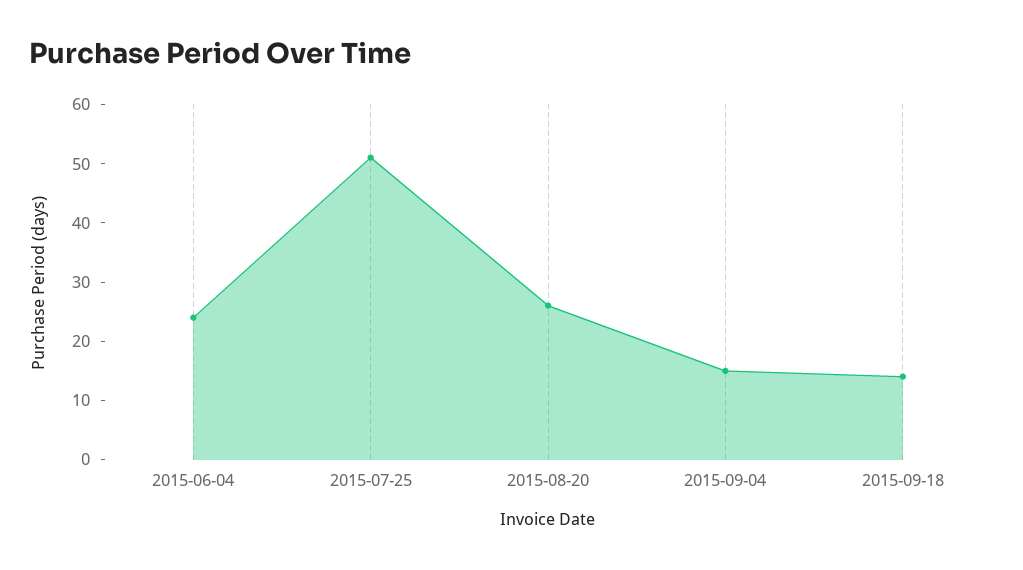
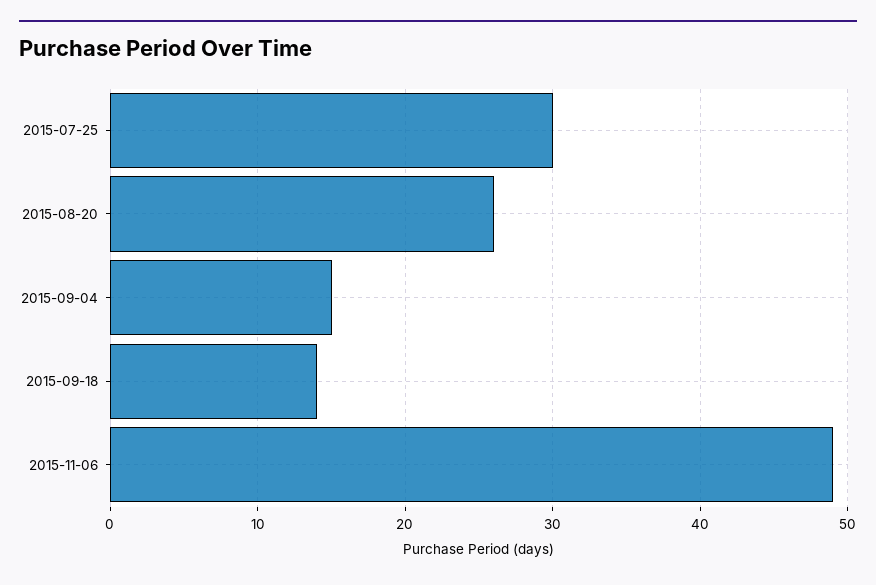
2015-06-04: 25 -> none
2015-07-25: 50 -> 30
2015-11-06: none -> 49

